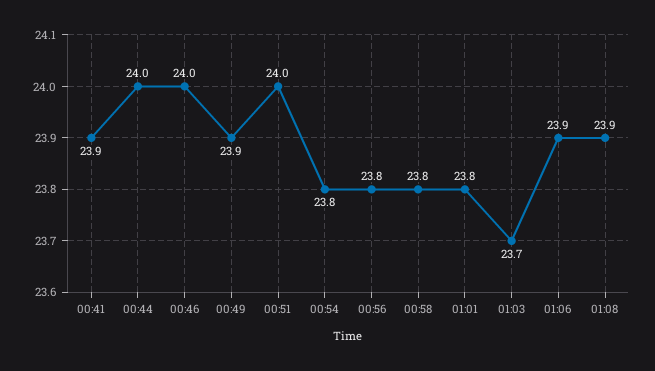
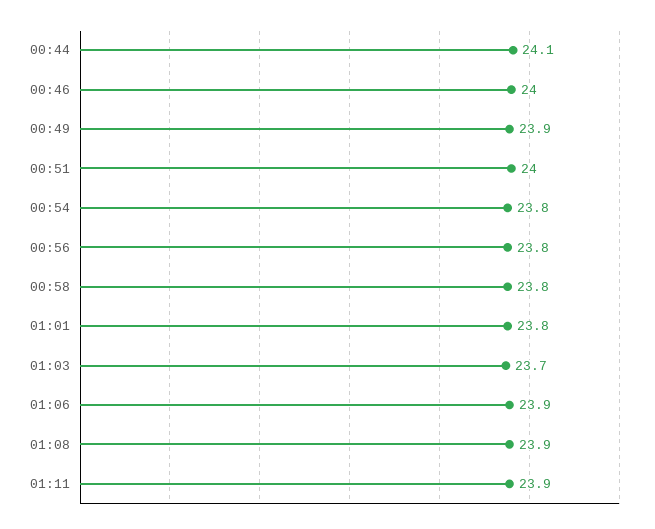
00:41: 23.9 -> none
00:44: 24 -> 24.1
01:11: none -> 23.9

